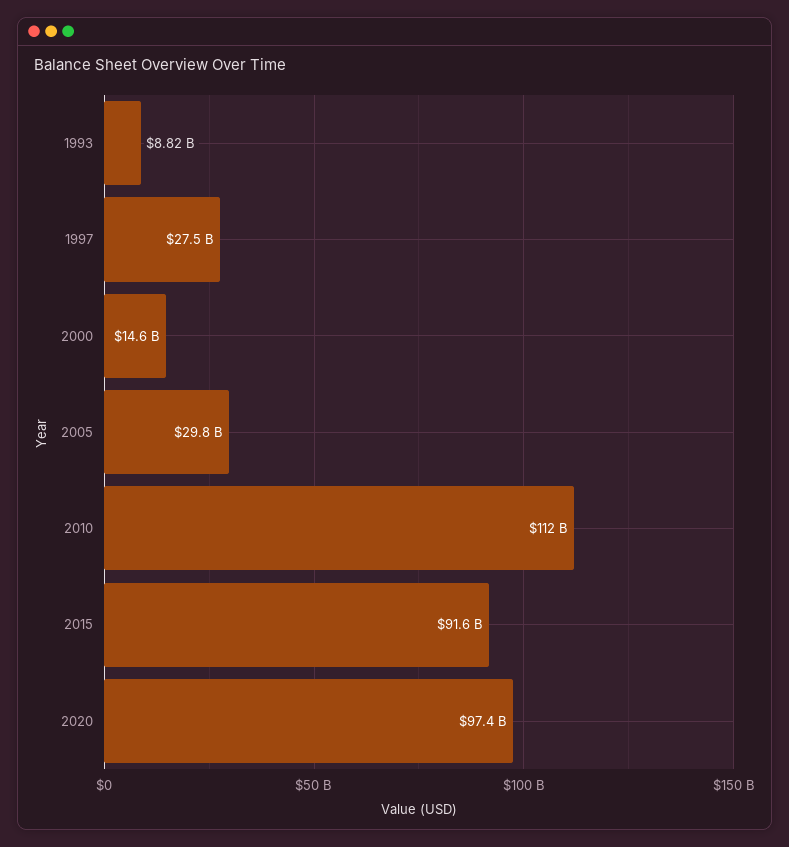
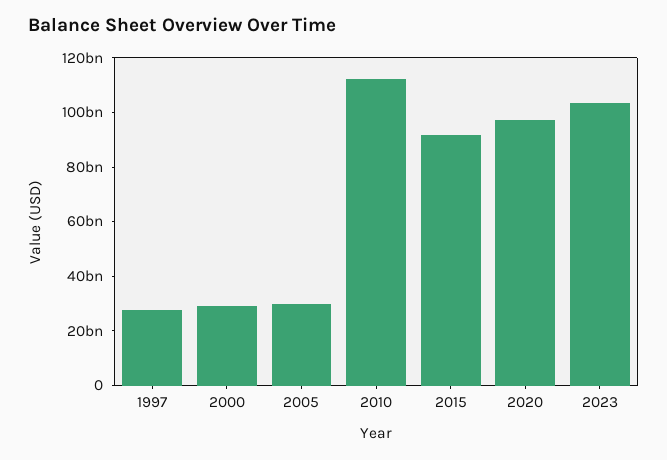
1993: 8820000000 -> none
2000: 14600000000 -> 30000000000
2023: none -> 105000000000

